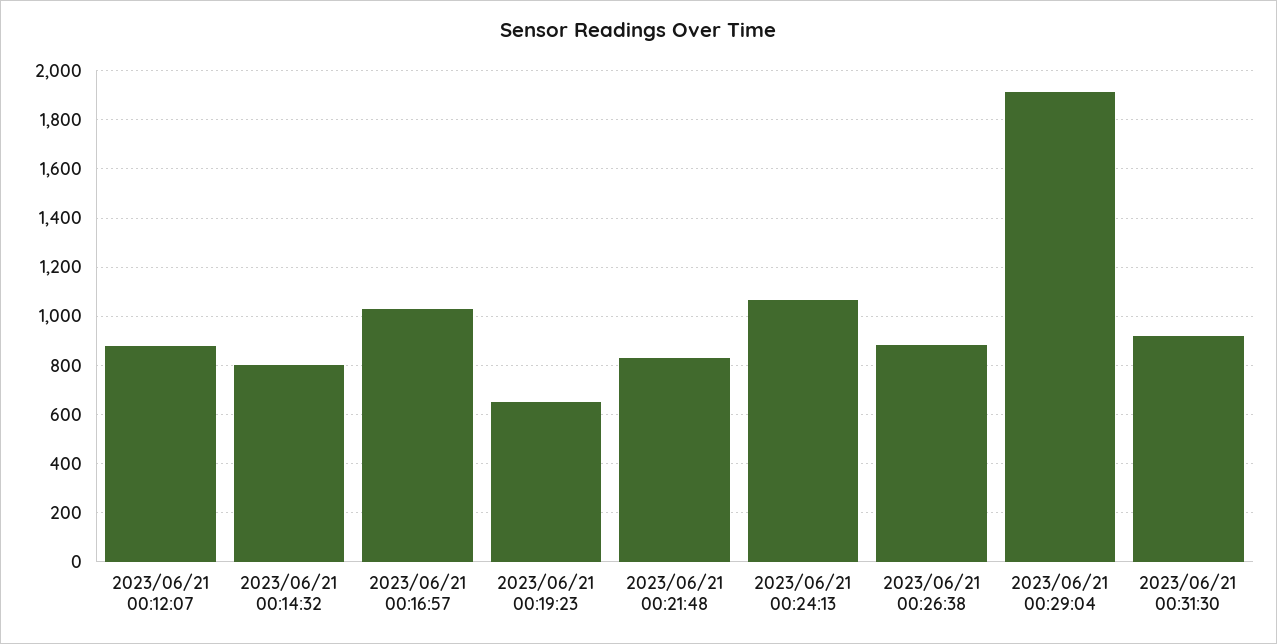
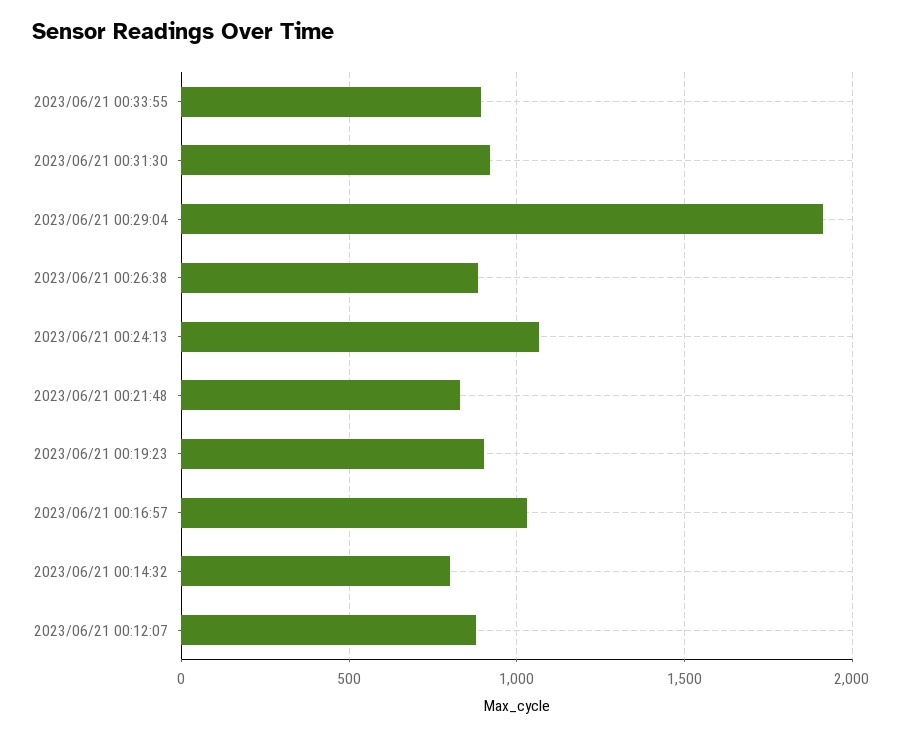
2023/06/21 00:19:23: 650 -> 900
2023/06/21 00:33:55: none -> 900

